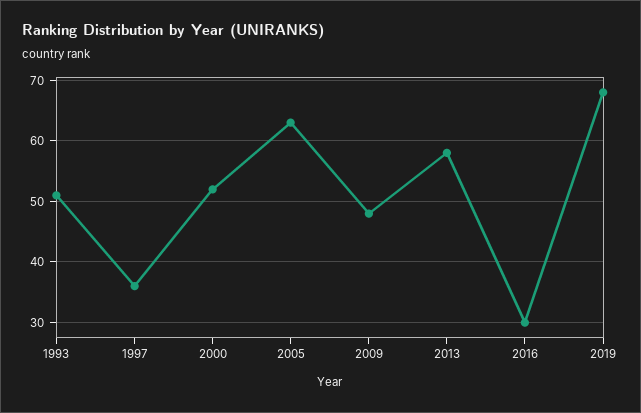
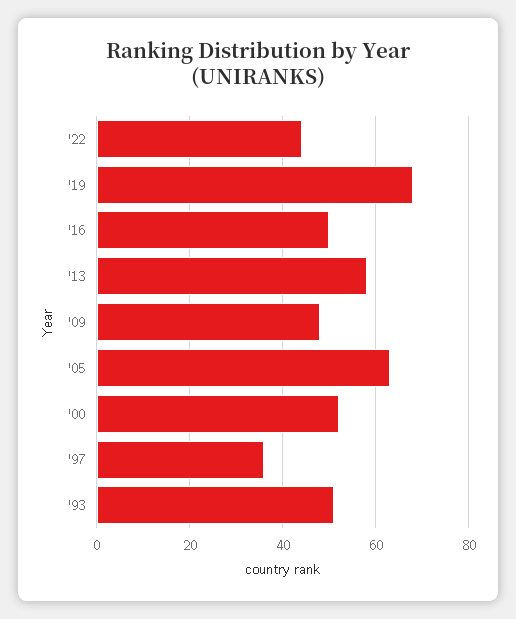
2016: 30 -> 50
'22: none -> 45

